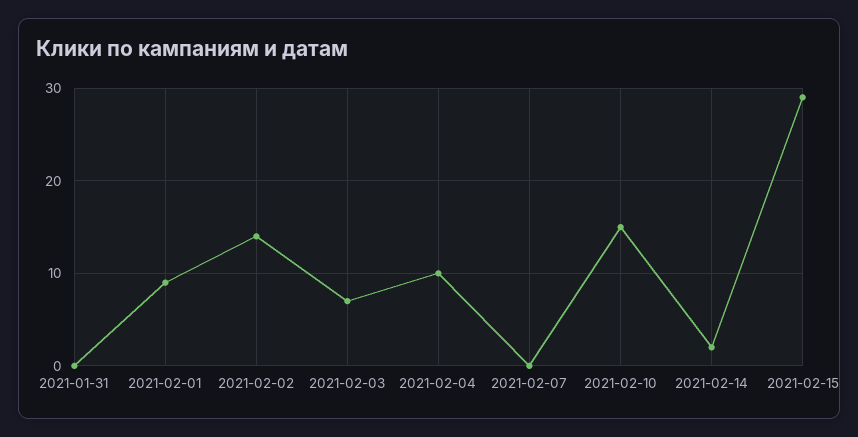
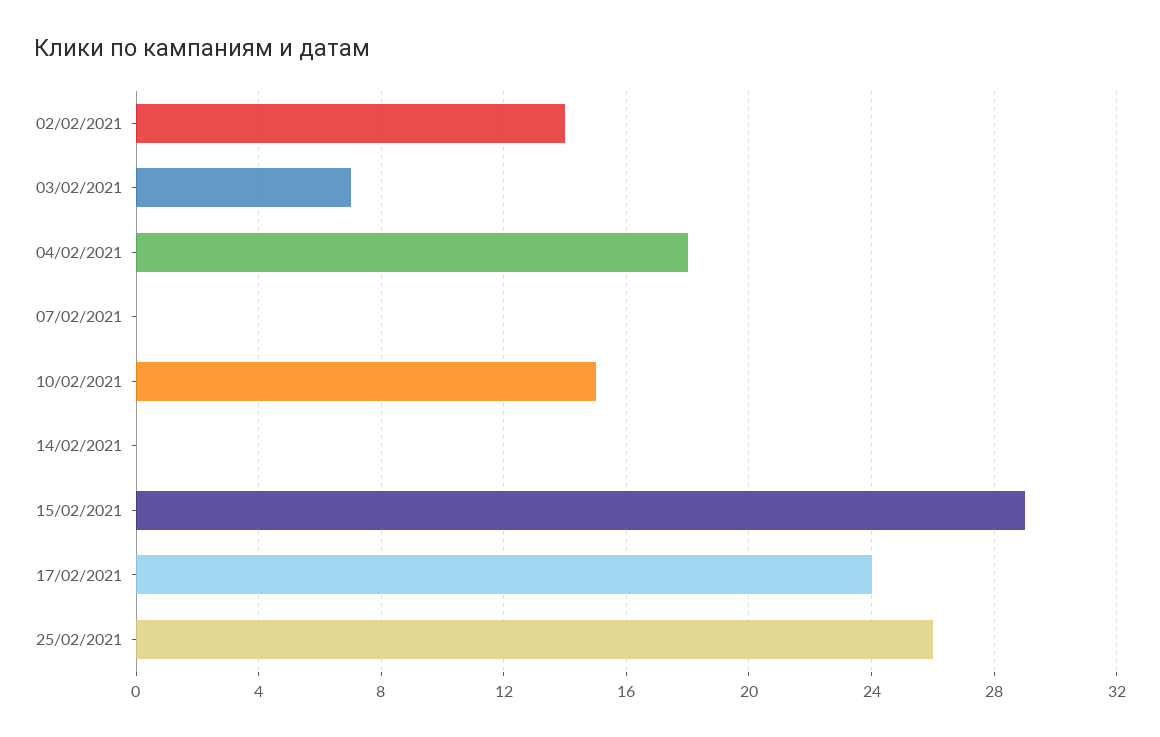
2021-01-31: 0 -> none
2021-02-01: 9 -> none
2021-02-04: 10 -> 18
2021-02-14: 2 -> 0
17/02/2021: none -> 24
25/02/2021: none -> 26

